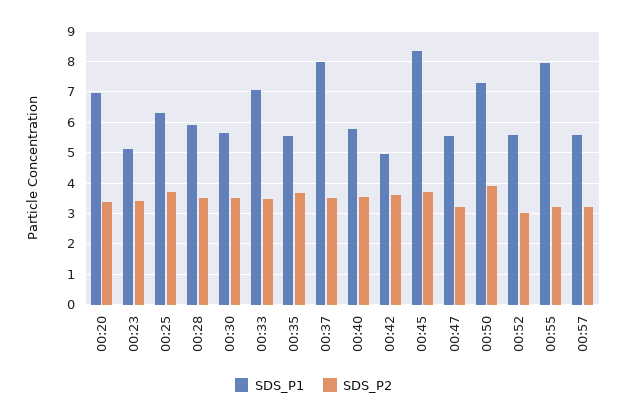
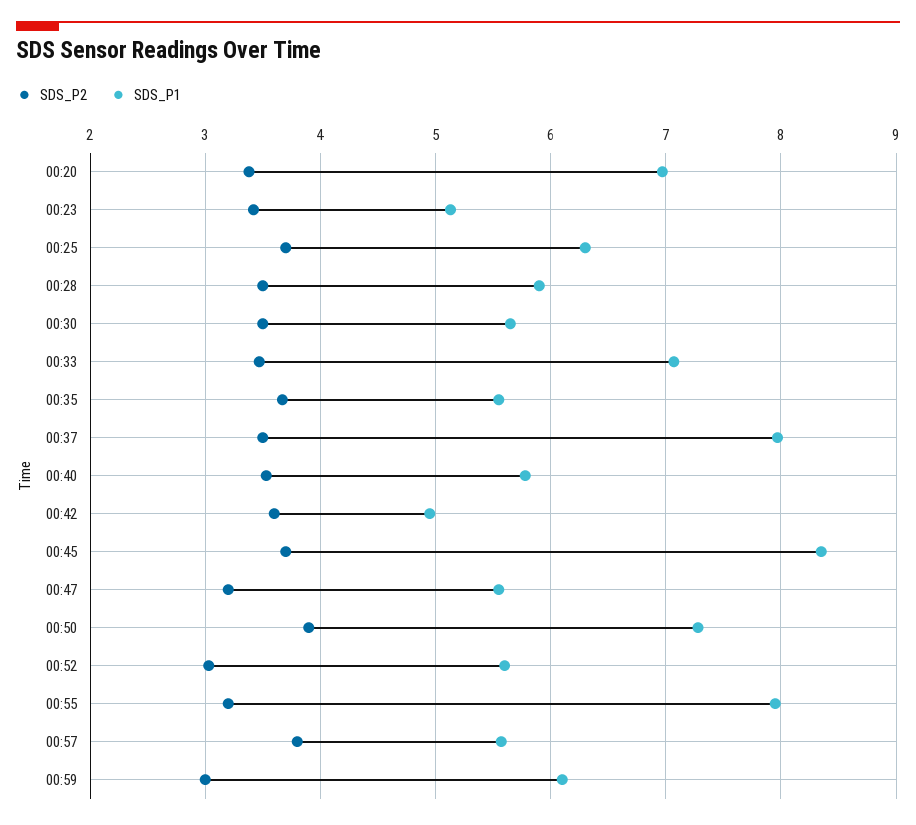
SDS_P2, 00:57: 3.2 -> 3.8
SDS_P2, 00:59: none -> 3
SDS_P1, 00:59: none -> 6.1

